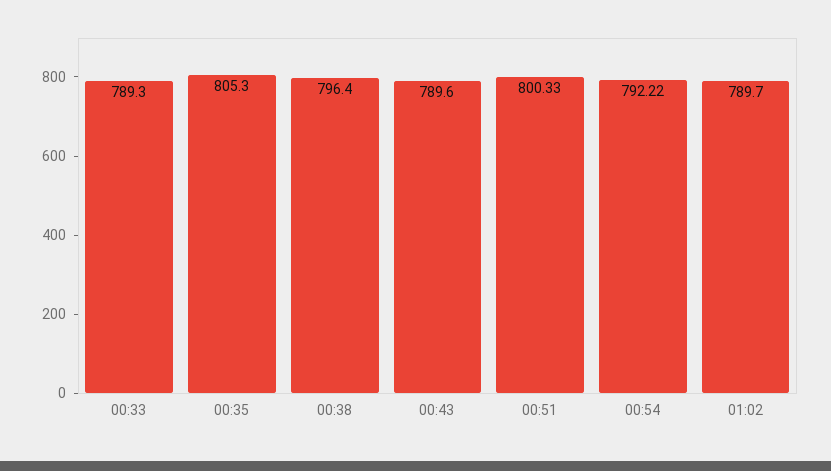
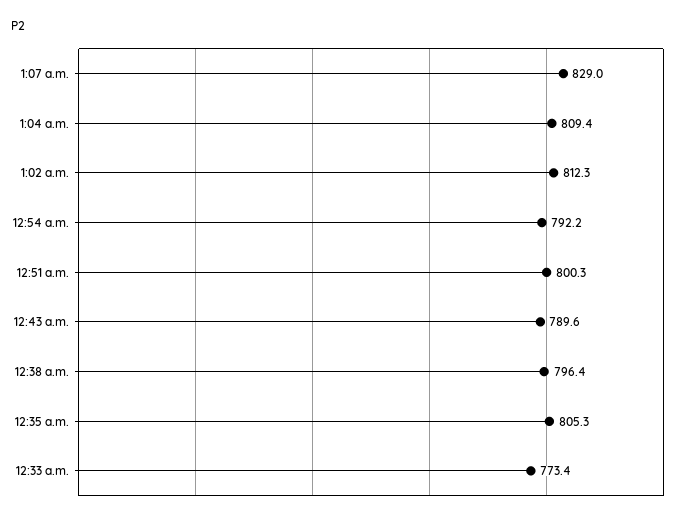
00:33: 789.3 -> 773.4
01:02: 789.7 -> 812.3
1:07 a.m.: none -> 829
1:04 a.m.: none -> 809.4

